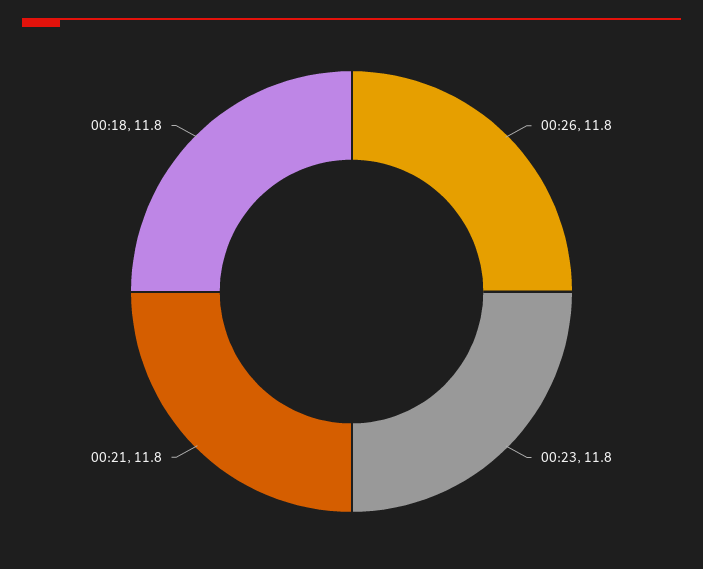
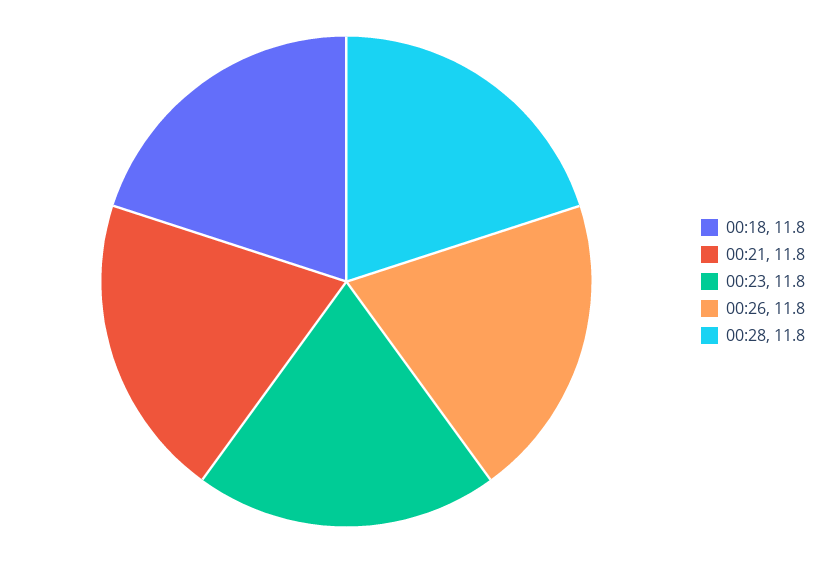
00:28: none -> 11.8

